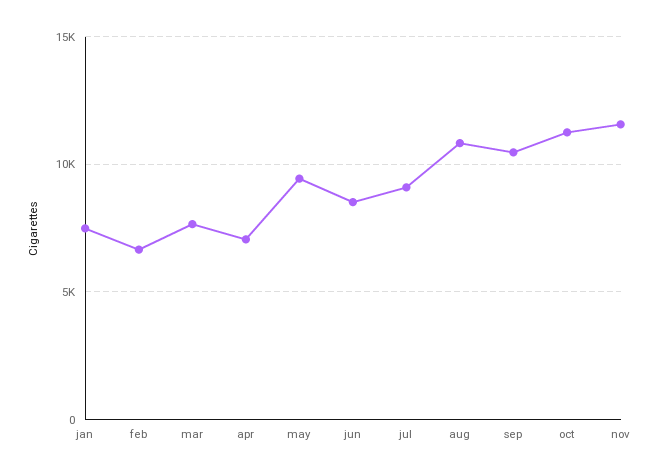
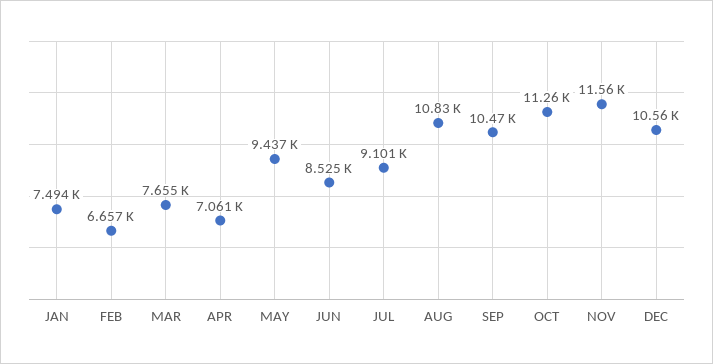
DEC: none -> 10560

